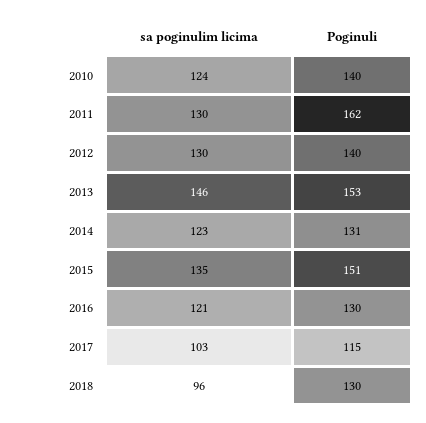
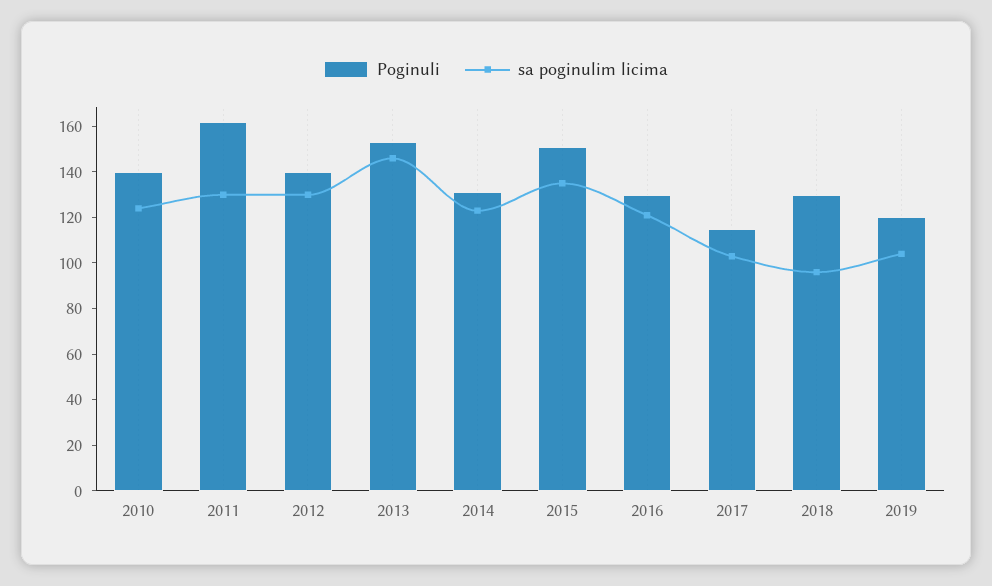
Poginuli, 2019: none -> 120
sa poginulim licima, 2019: none -> 105

